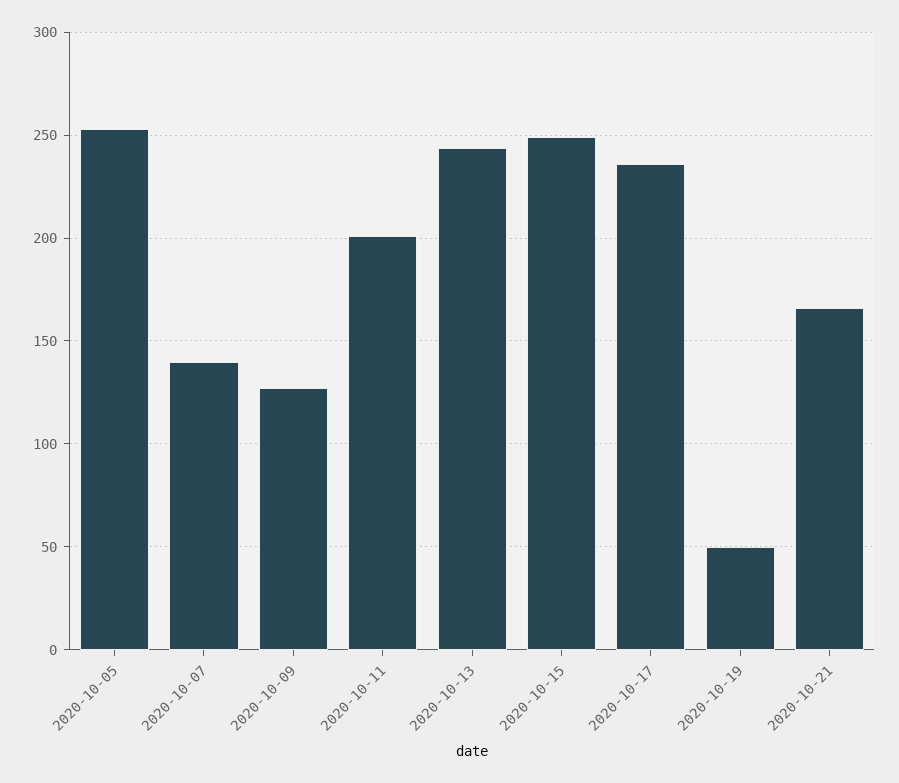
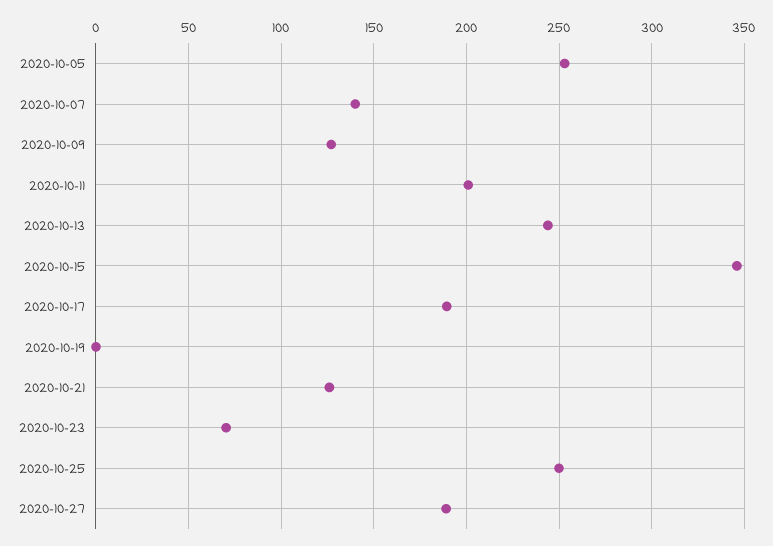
2020-10-15: 250 -> 345
2020-10-17: 235 -> 190
2020-10-19: 50 -> 0
2020-10-21: 165 -> 125
2020-10-23: none -> 70
2020-10-25: none -> 250
2020-10-27: none -> 190

